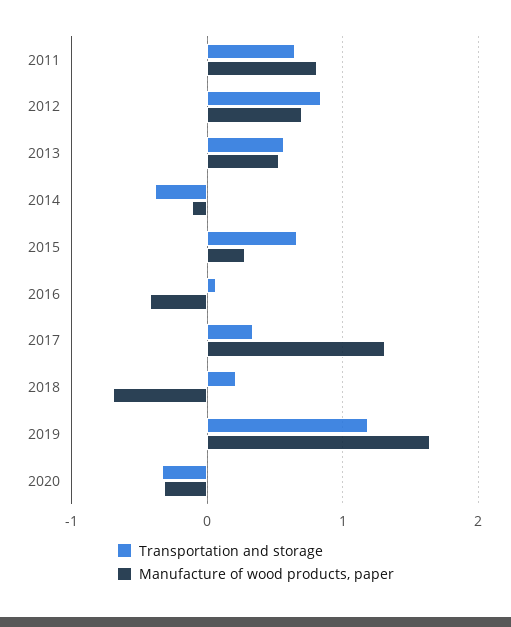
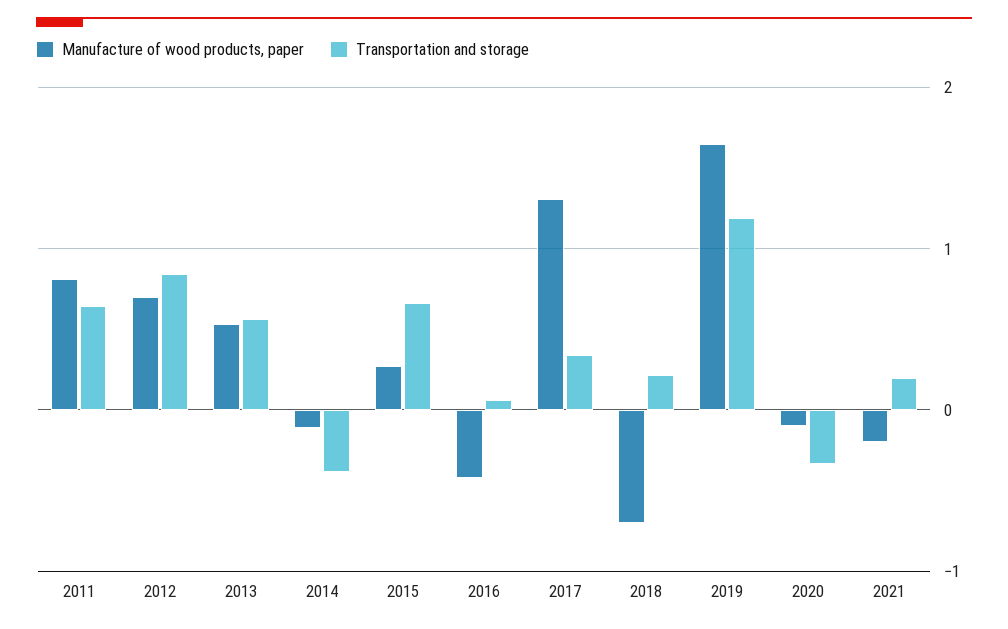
Manufacture of wood products, paper, 2020: -0.3 -> -0.1
Manufacture of wood products, paper, 2021: none -> -0.2
Transportation and storage, 2021: none -> 0.2

